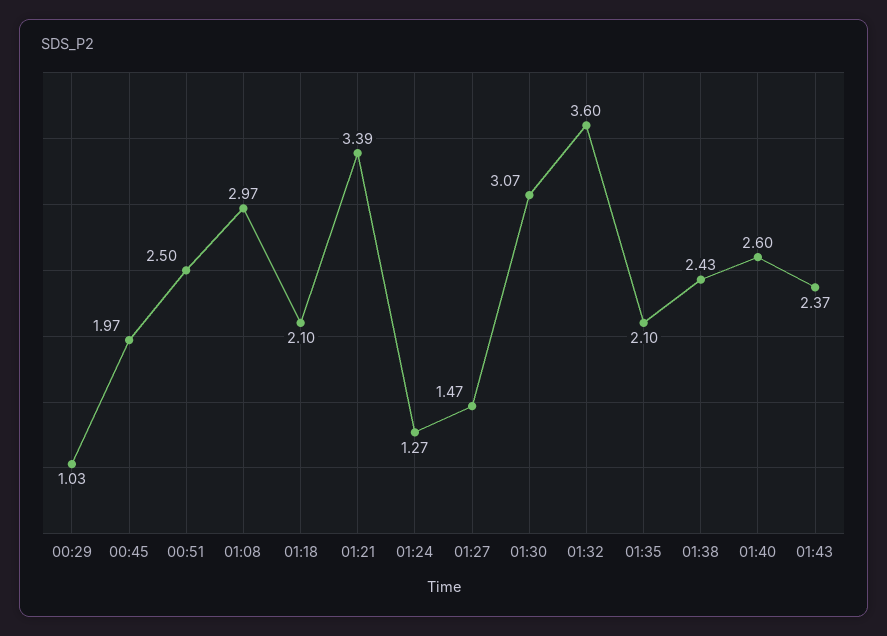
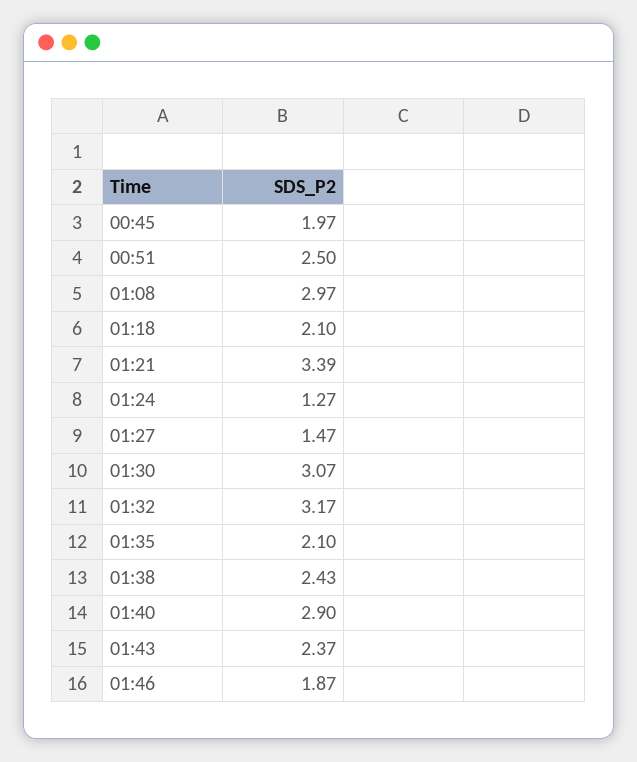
00:29: 1.03 -> none
01:32: 3.6 -> 3.17
01:40: 2.6 -> 2.9
01:46: none -> 1.87

